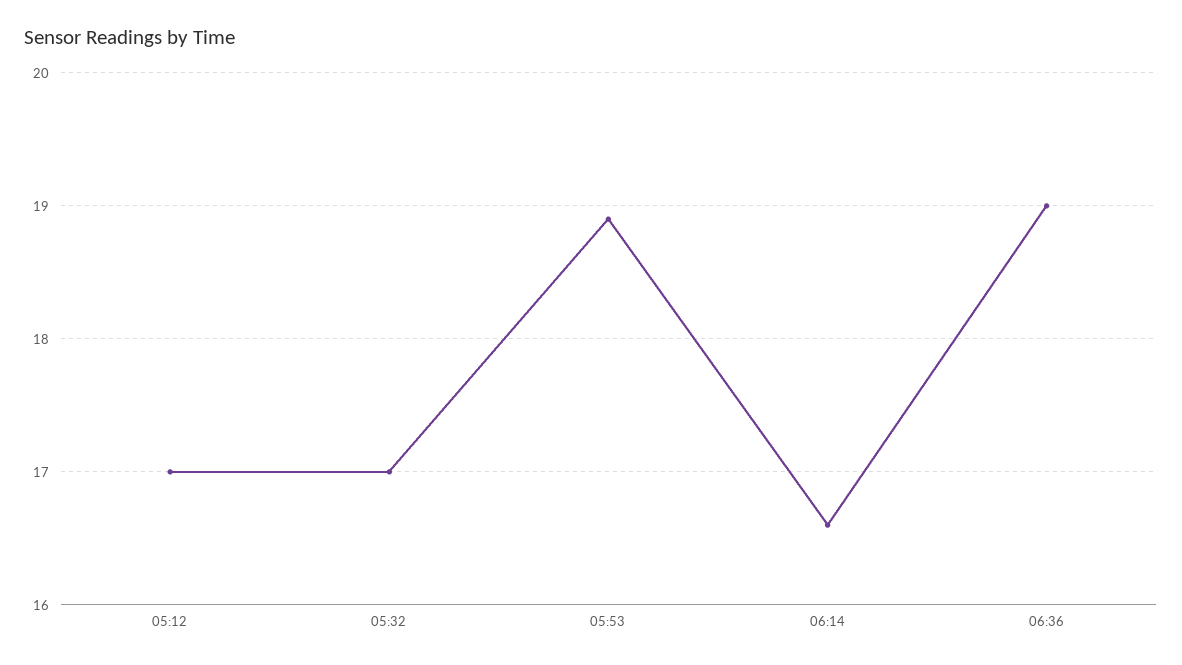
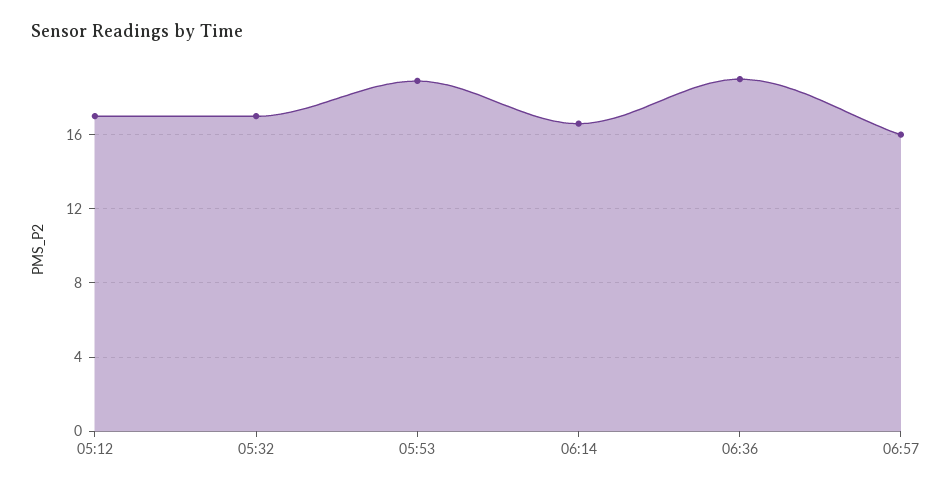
06:57: none -> 16

